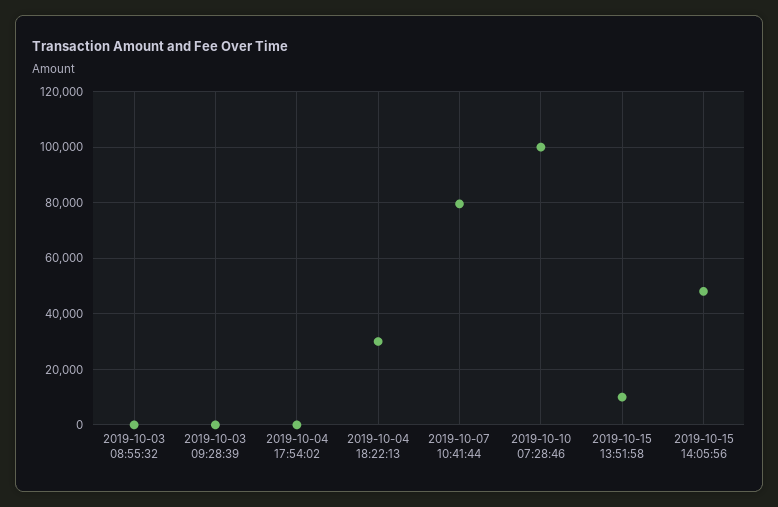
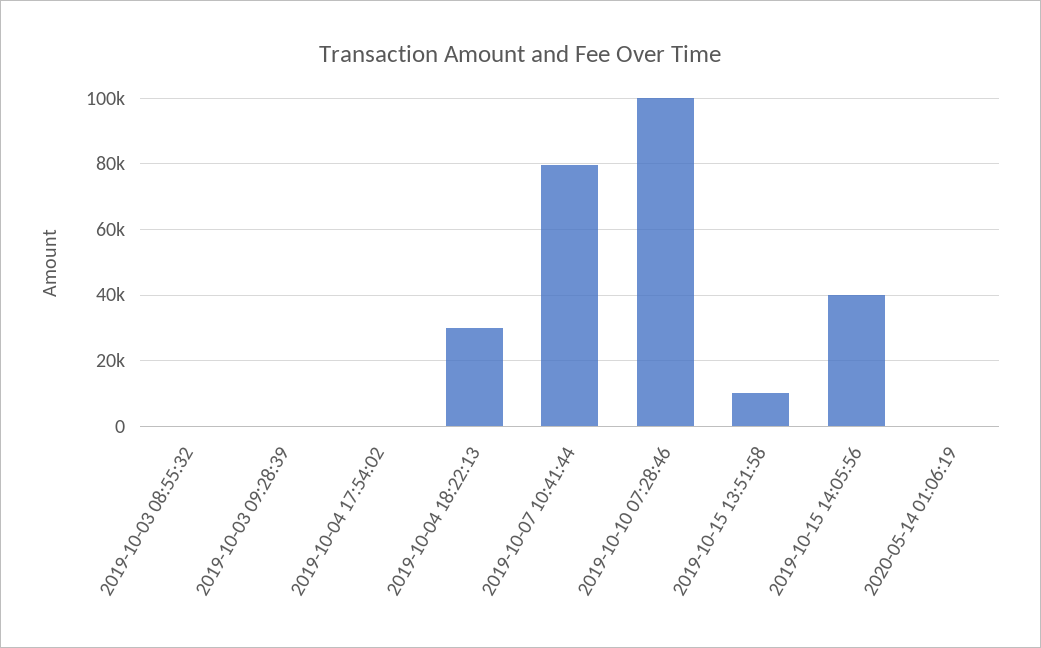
2019-10-15 14:05:56: 47500 -> 40000
2020-05-14 01:06:19: none -> 0

